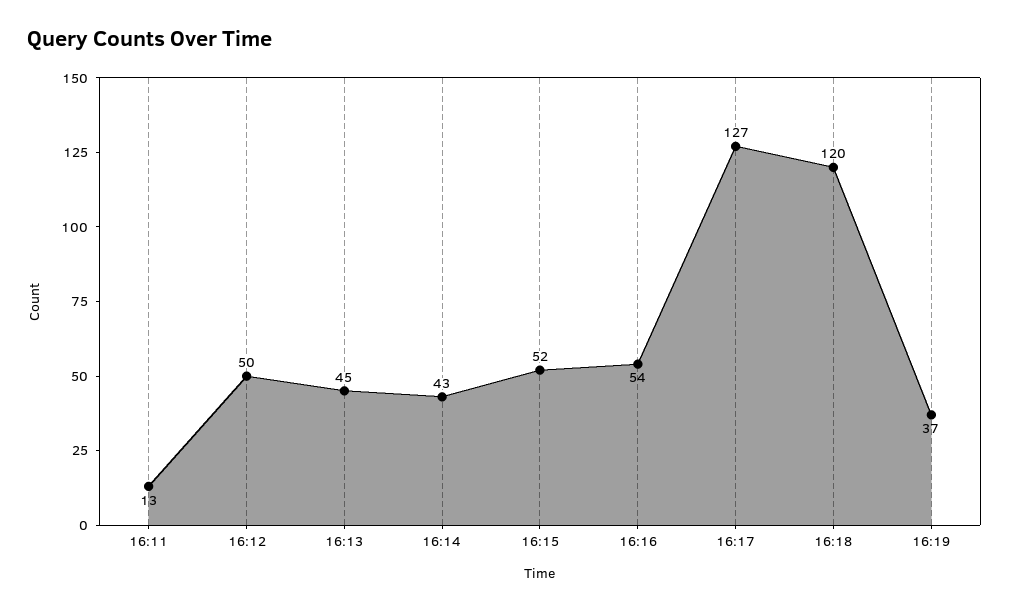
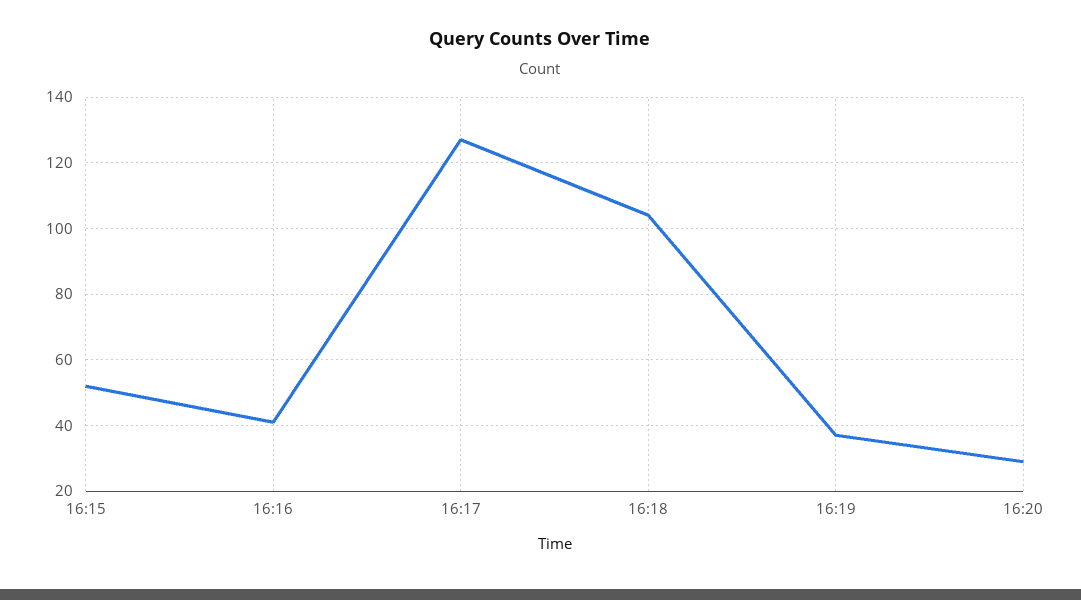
16:11: 13 -> none
16:12: 50 -> none
16:13: 45 -> none
16:14: 43 -> none
16:16: 54 -> 40
16:18: 120 -> 105
16:20: none -> 30

